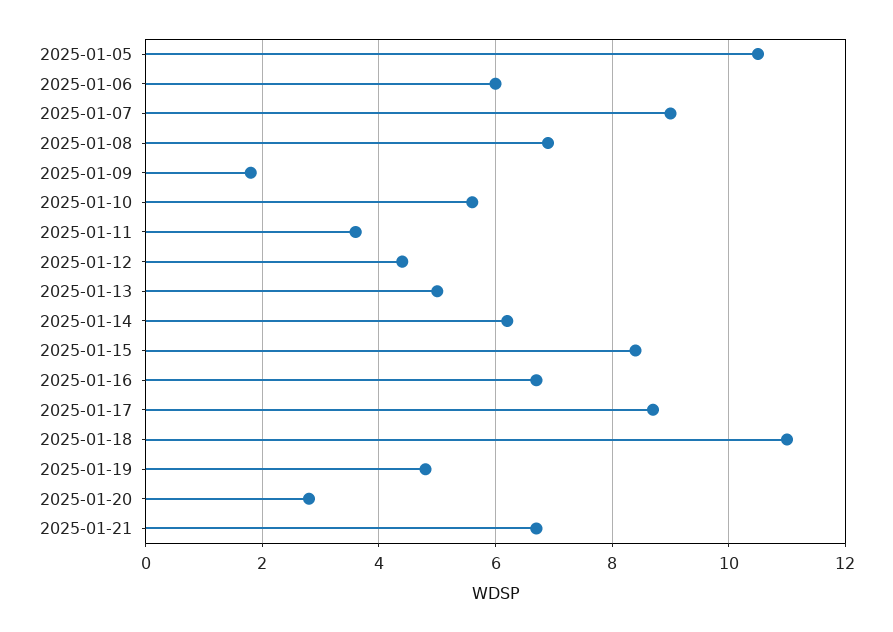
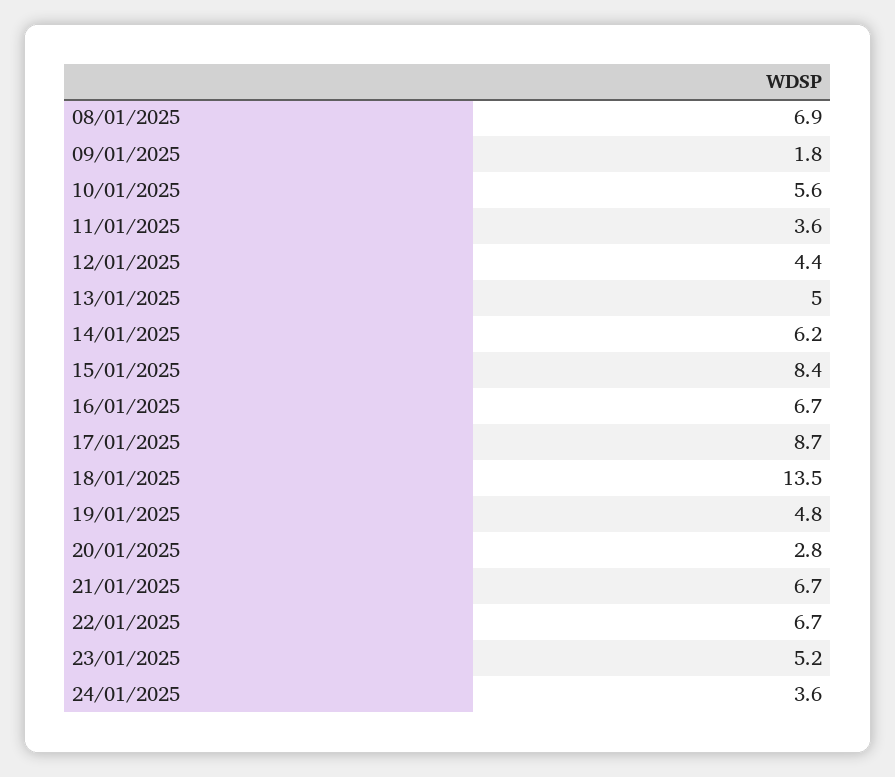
2025-01-05: 10.5 -> none
2025-01-06: 6 -> none
2025-01-07: 9 -> none
2025-01-18: 11 -> 13.5
22/01/2025: none -> 6.7
23/01/2025: none -> 5.2
24/01/2025: none -> 3.6

